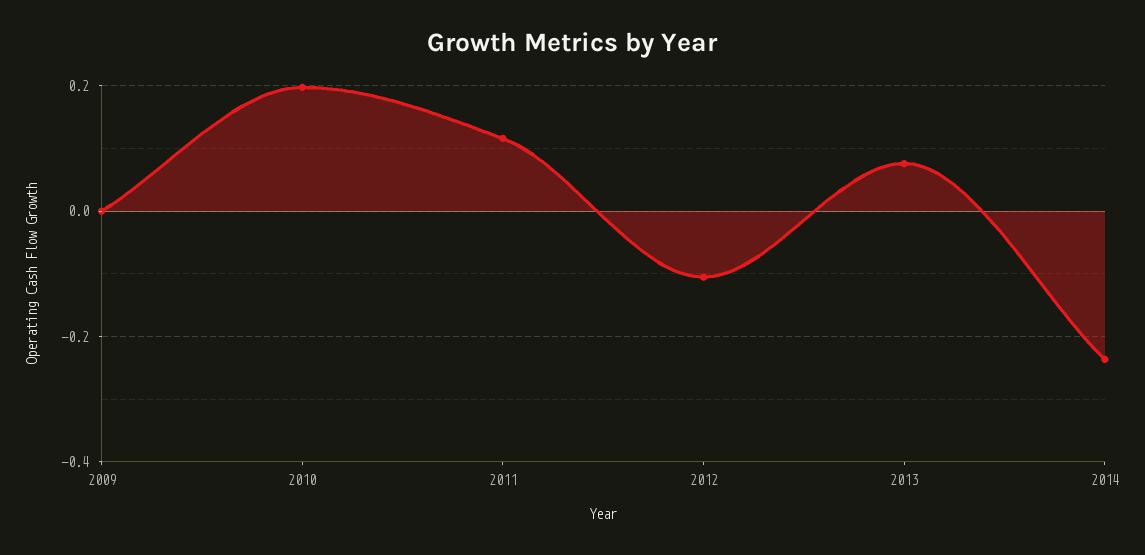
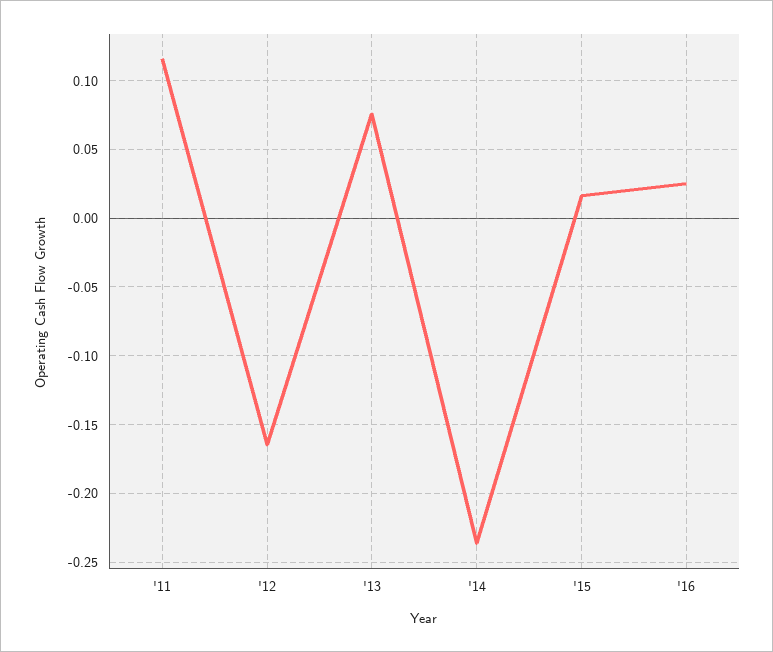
2009: 0 -> none
2010: 0.2 -> none
2012: -0.1 -> -0.165
'15: none -> 0.015
'16: none -> 0.025

